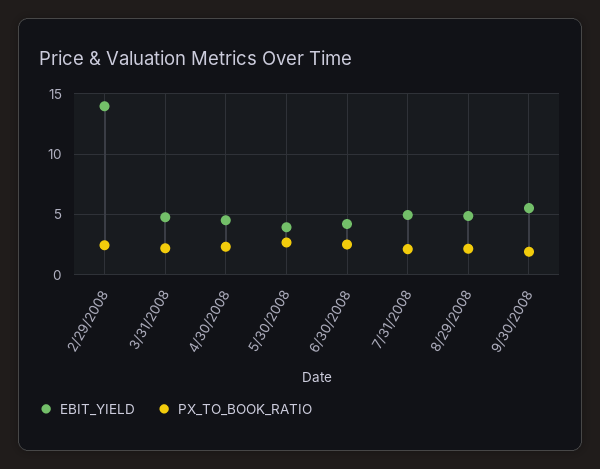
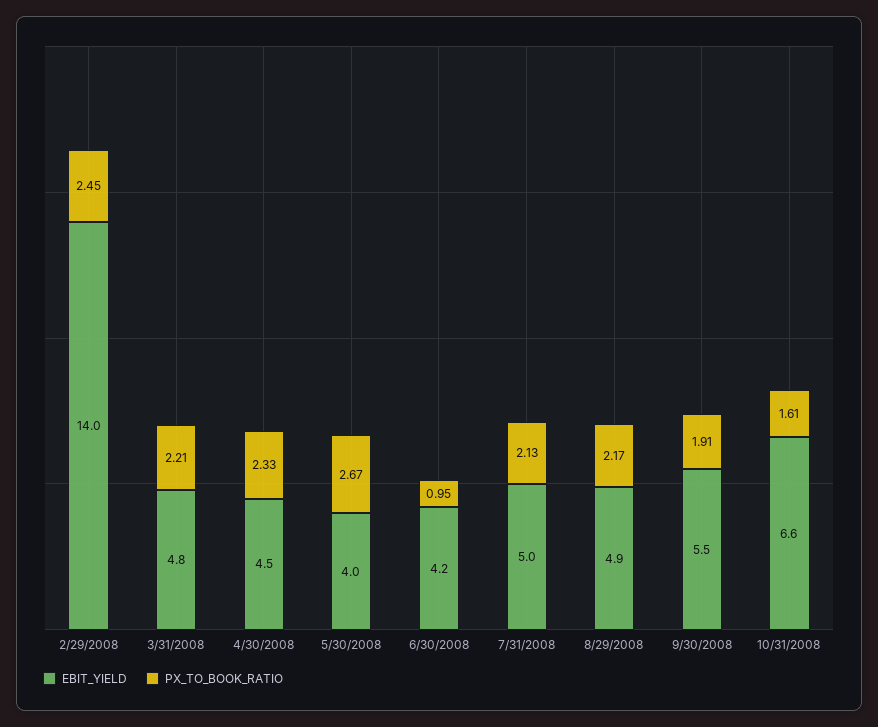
PX_TO_BOOK_RATIO, 6/30/2008: 2.5 -> 0.95
EBIT_YIELD, 10/31/2008: none -> 6.6
PX_TO_BOOK_RATIO, 10/31/2008: none -> 1.61

